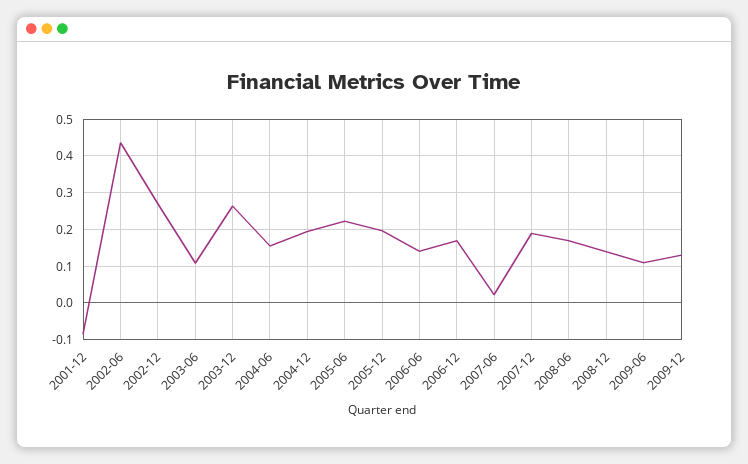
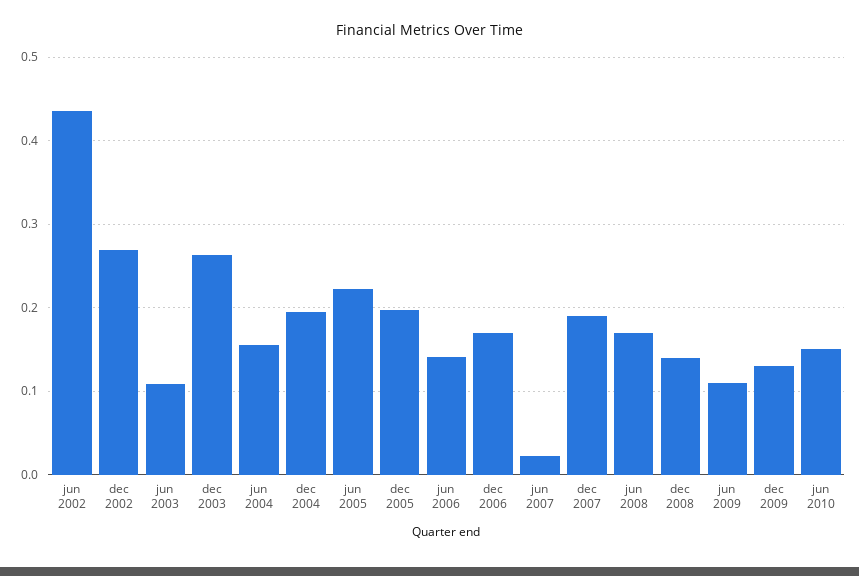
2001-12: -0.08 -> none
jun 2010: none -> 0.15

